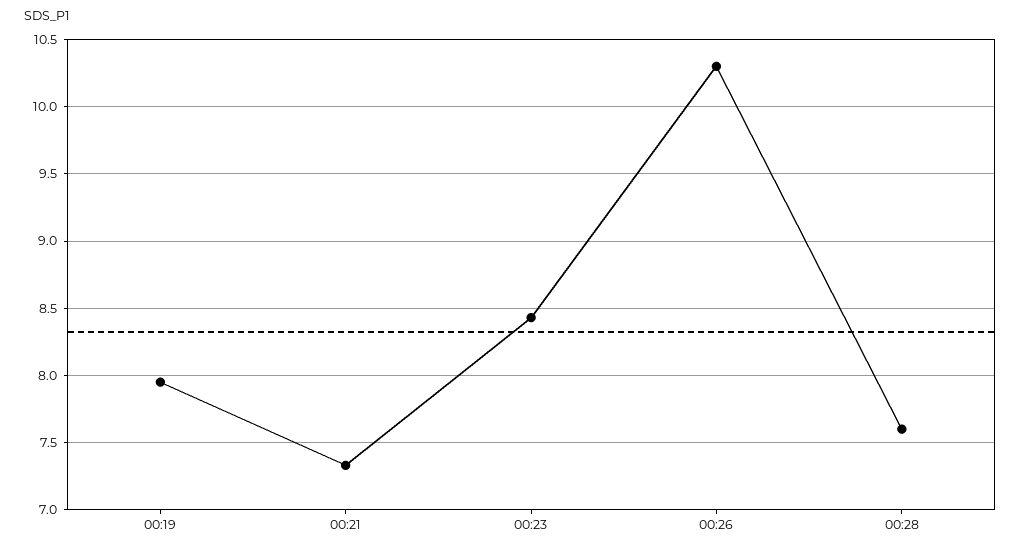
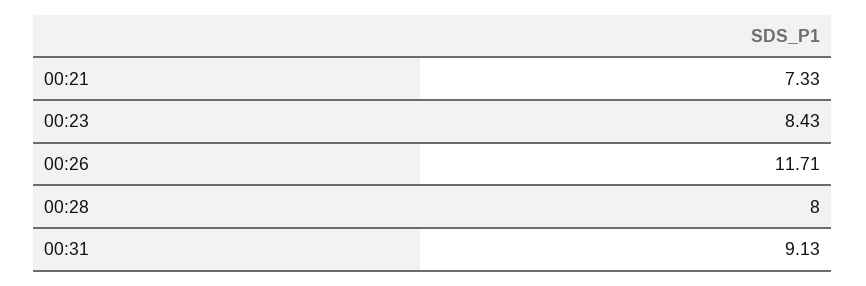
00:19: 7.95 -> none
00:26: 10.3 -> 11.71
00:28: 7.6 -> 8
00:31: none -> 9.13

